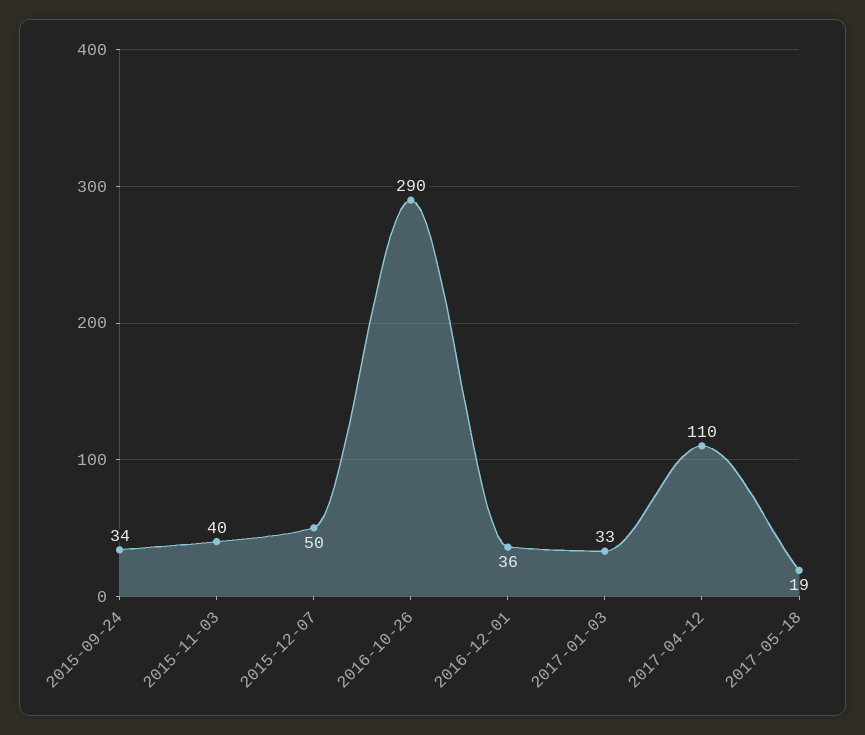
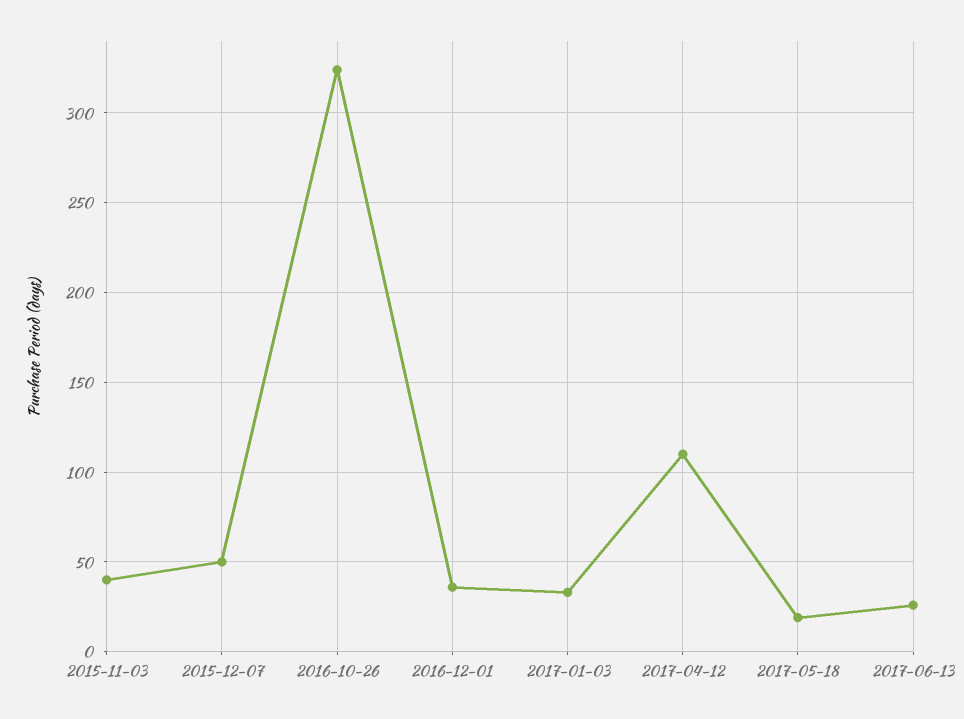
2015-09-24: 34 -> none
2016-10-26: 290 -> 325
2017-06-13: none -> 25

